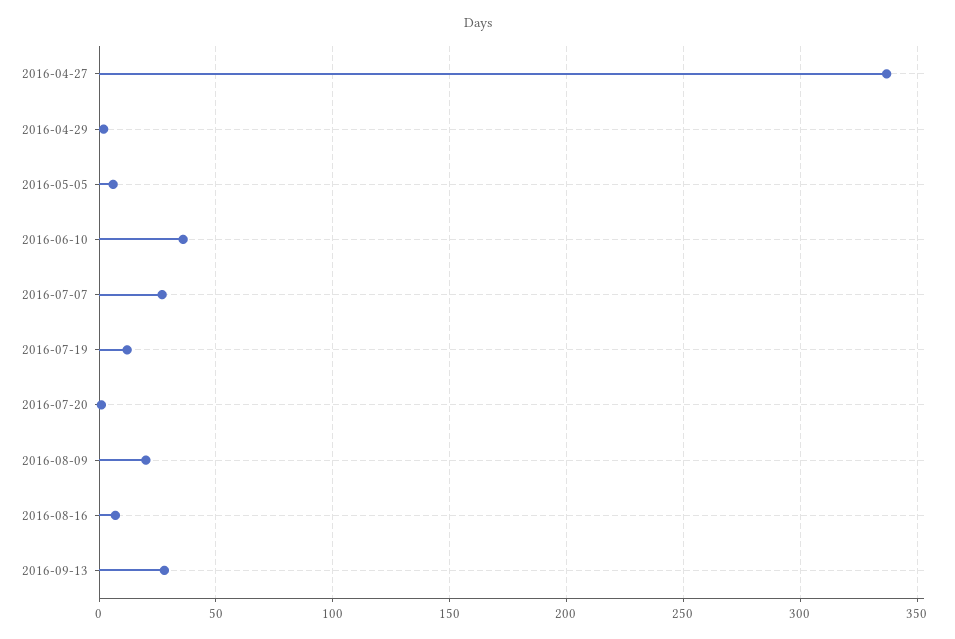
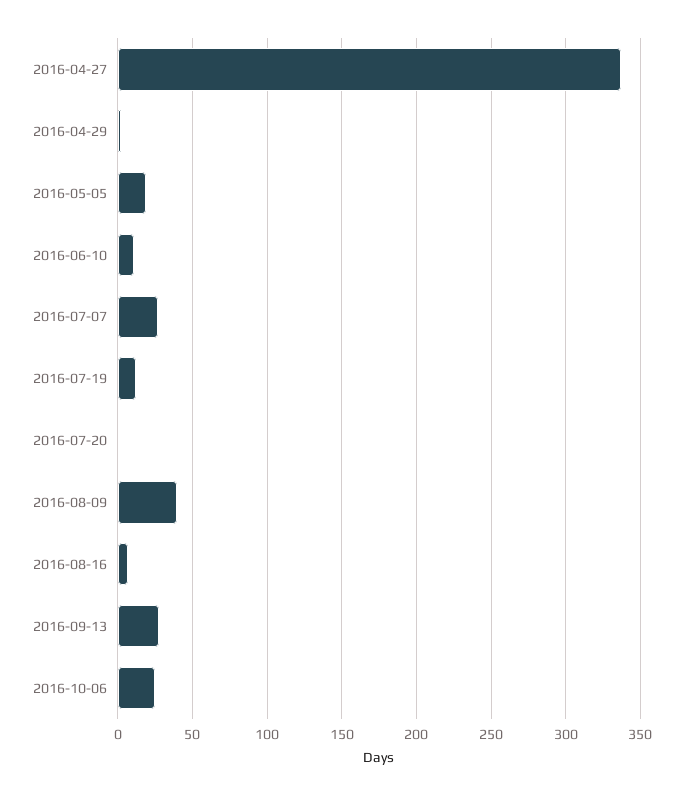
2016-05-05: 5 -> 20
2016-06-10: 35 -> 10
2016-08-09: 20 -> 40
2016-10-06: none -> 25

